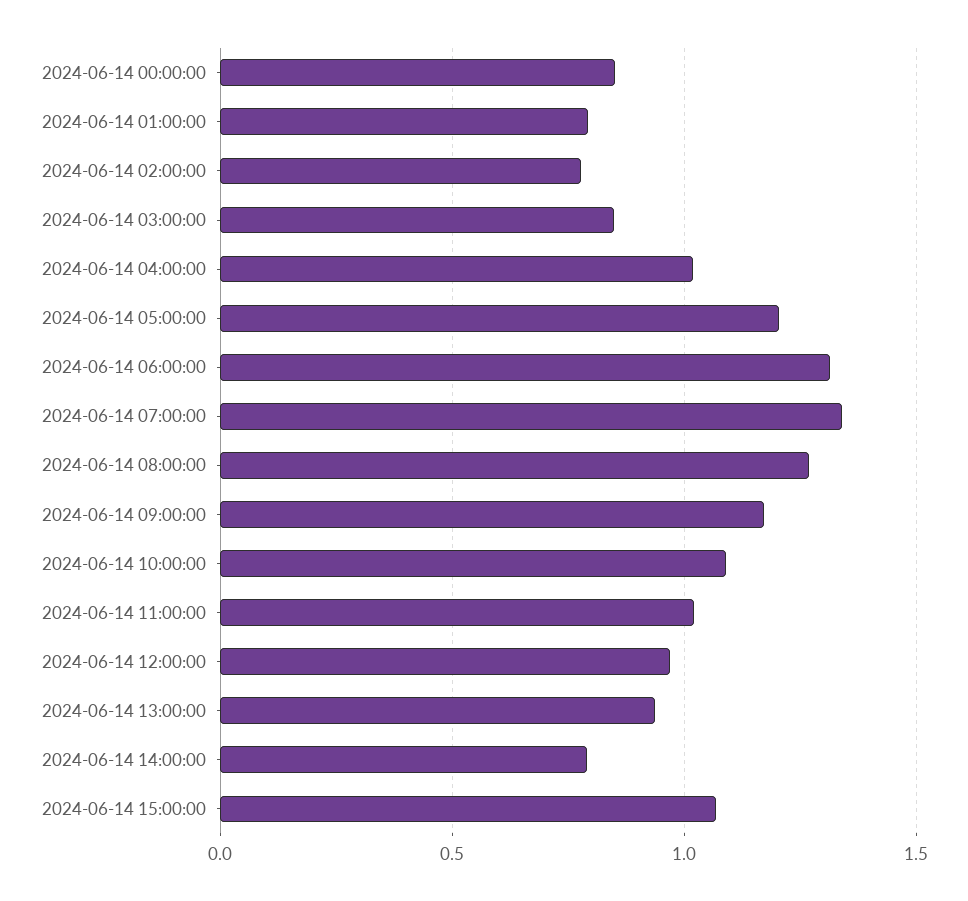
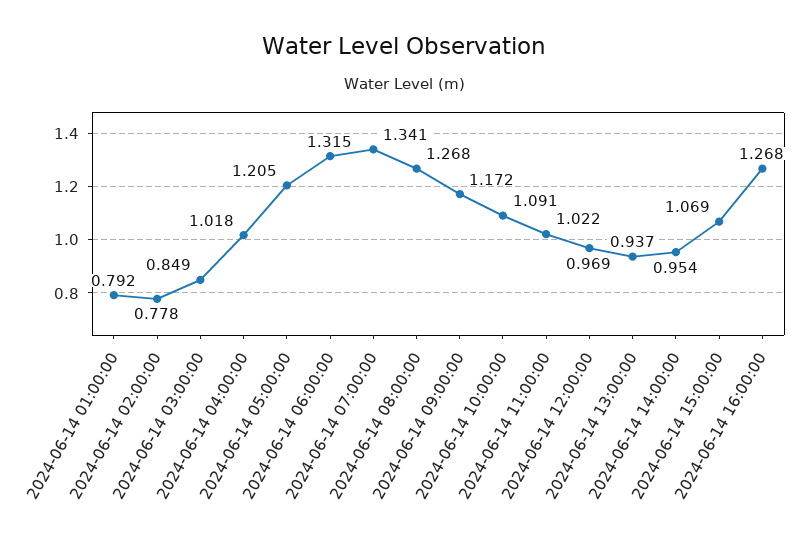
2024-06-14 00:00:00: 0.85 -> none
2024-06-14 14:00:00: 0.8 -> 0.954
2024-06-14 16:00:00: none -> 1.268

